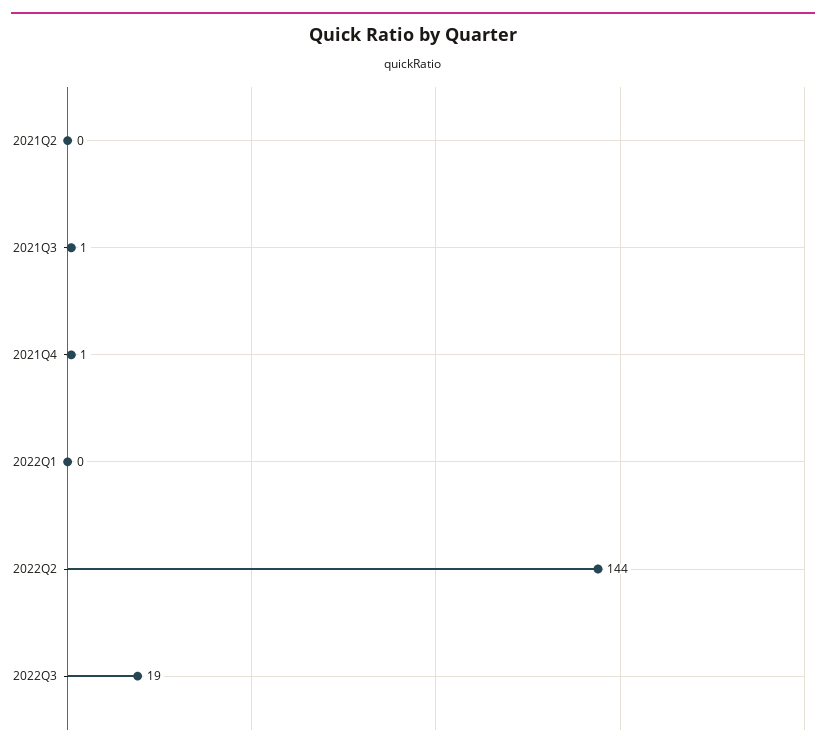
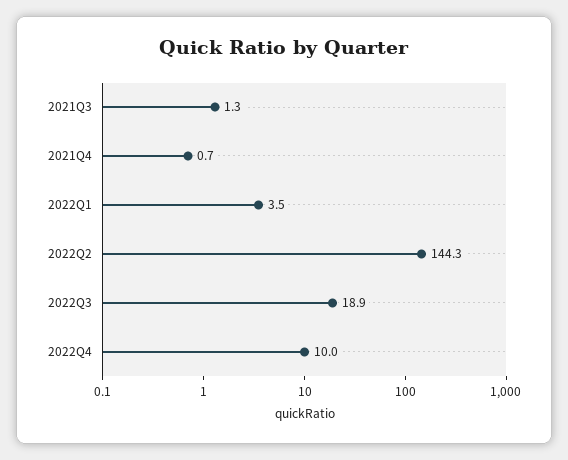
2021Q2: 0 -> none
2022Q1: 0 -> 3.5
2022Q4: none -> 10

